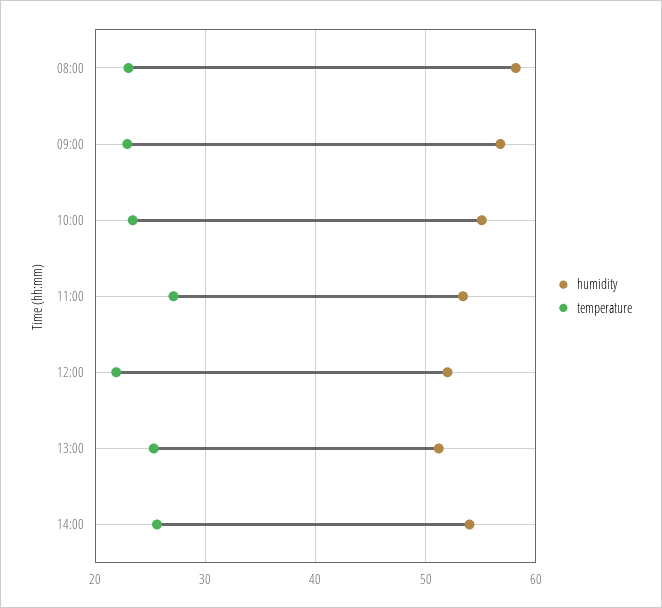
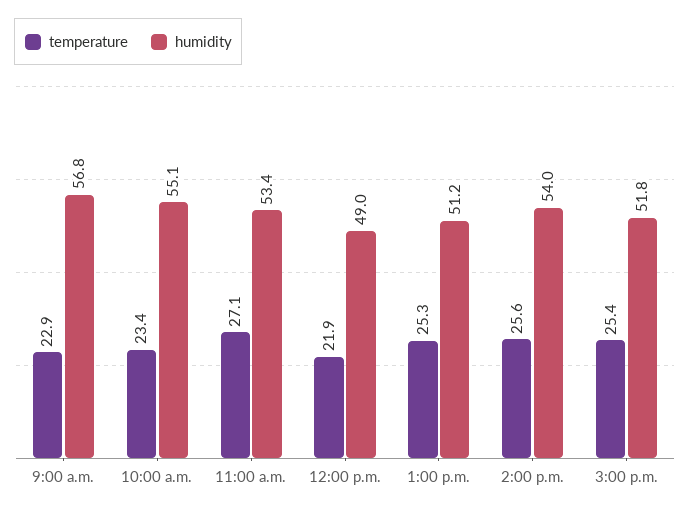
humidity, 08:00: 58 -> none
temperature, 08:00: 23 -> none
humidity, 12:00: 52 -> 49
temperature, 3:00 p.m.: none -> 25.4
humidity, 3:00 p.m.: none -> 51.8

